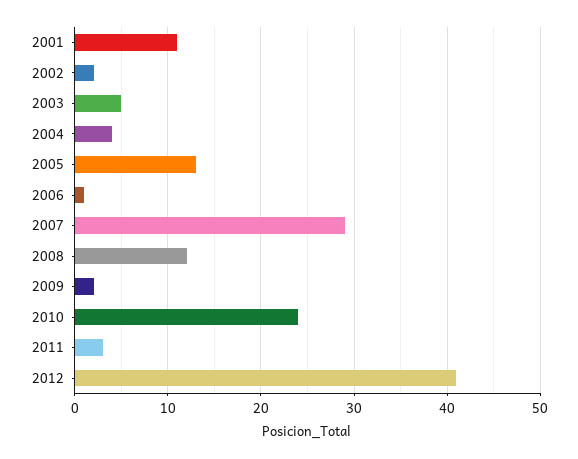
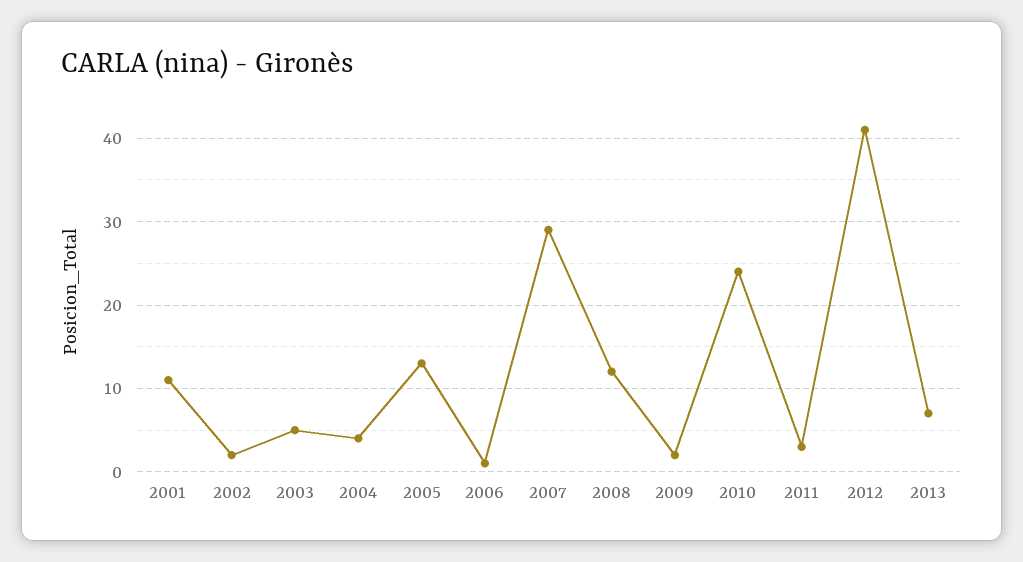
2013: none -> 7

